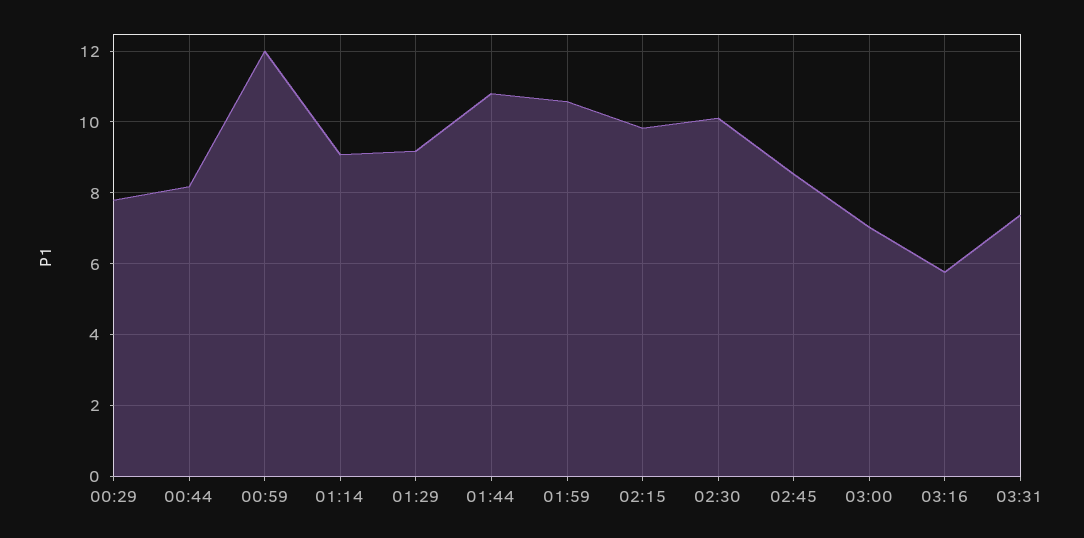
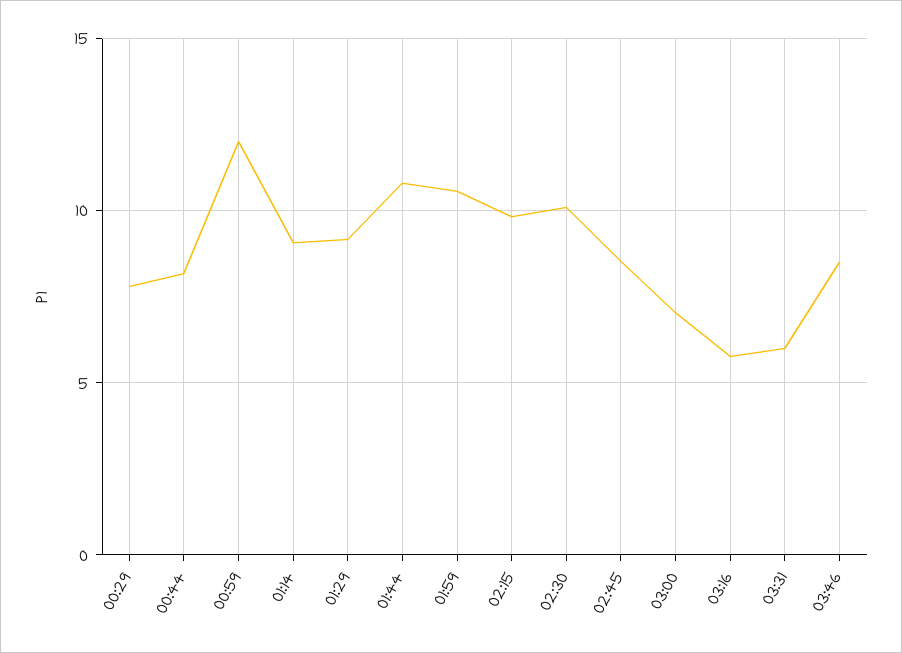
03:31: 7.4 -> 6
03:46: none -> 8.5

